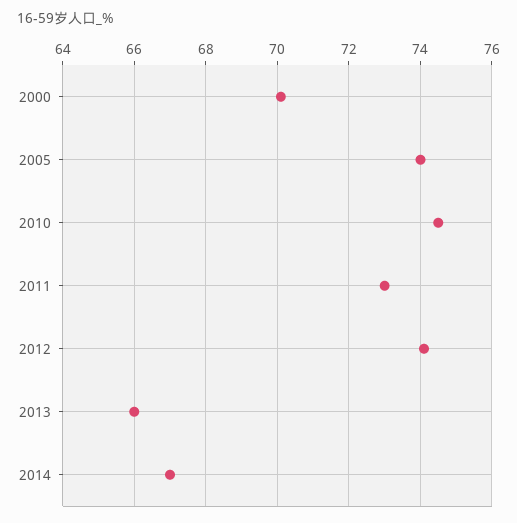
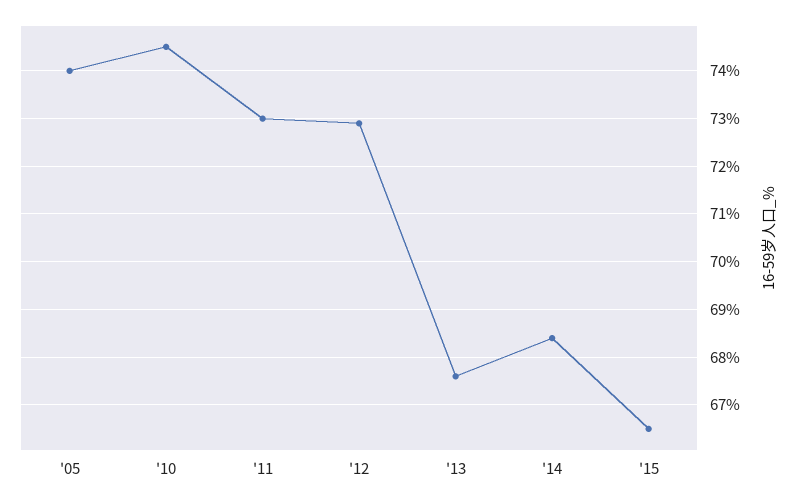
2000: 70 -> none
2012: 74 -> 73
2013: 66 -> 67.5
2014: 67 -> 68.5
'15: none -> 66.5

